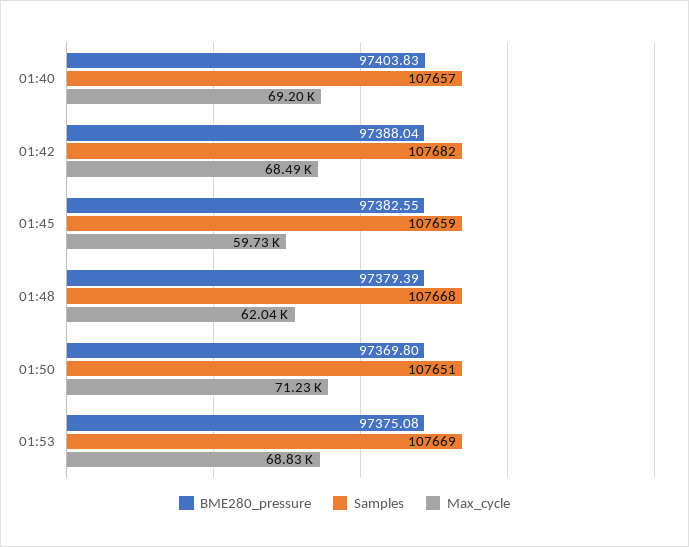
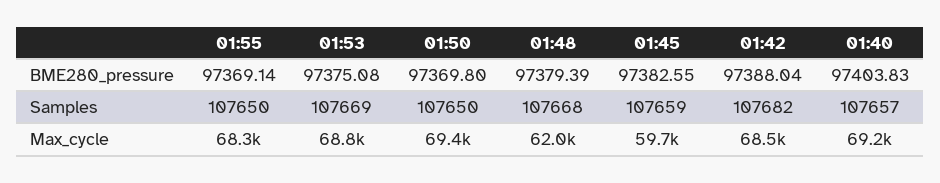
Samples, 01:50: 107651 -> 107650
Max_cycle, 01:50: 71230 -> 69400
BME280_pressure, 01:55: none -> 97369.14
Samples, 01:55: none -> 107650
Max_cycle, 01:55: none -> 68300

